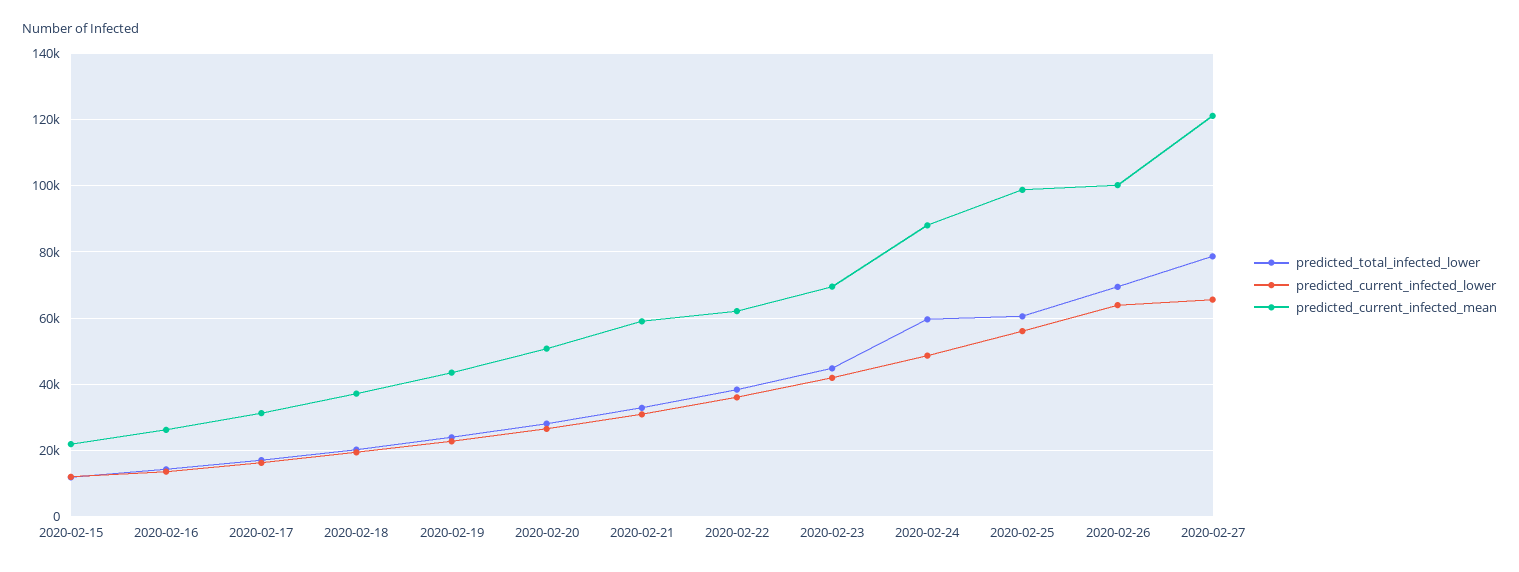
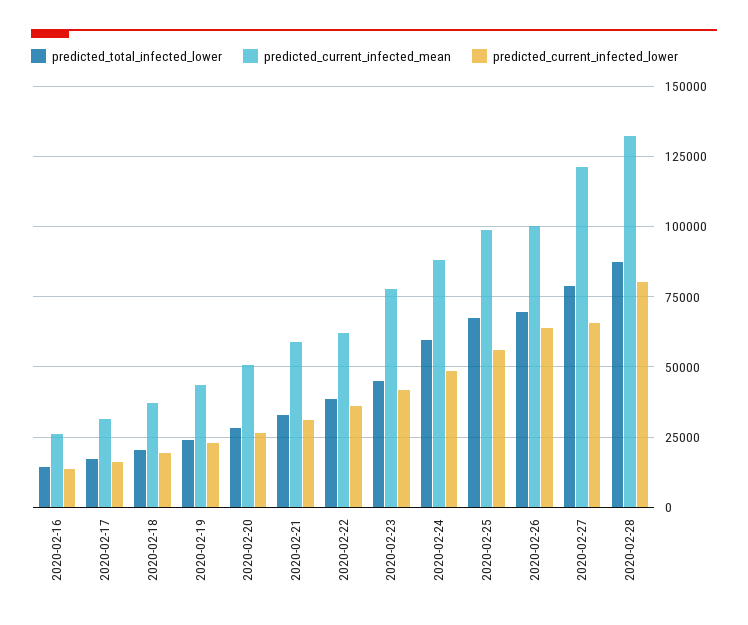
predicted_total_infected_lower, 2020-02-15: 12000 -> none
predicted_current_infected_lower, 2020-02-15: 12000 -> none
predicted_current_infected_mean, 2020-02-15: 22000 -> none
predicted_current_infected_mean, 2020-02-23: 70000 -> 77500
predicted_total_infected_lower, 2020-02-25: 60000 -> 67500
predicted_total_infected_lower, 2020-02-28: none -> 87500
predicted_current_infected_mean, 2020-02-28: none -> 132500
predicted_current_infected_lower, 2020-02-28: none -> 80000

